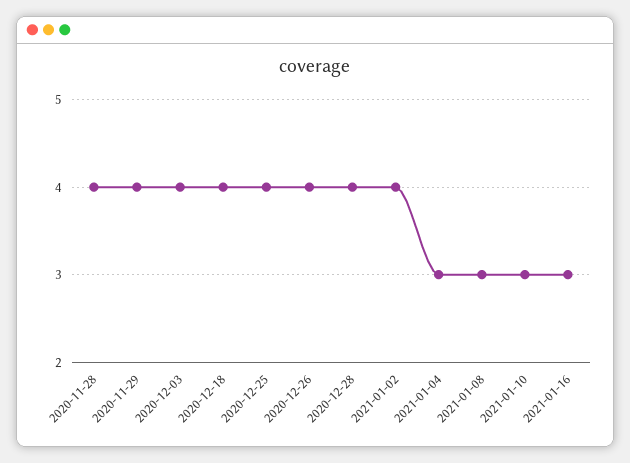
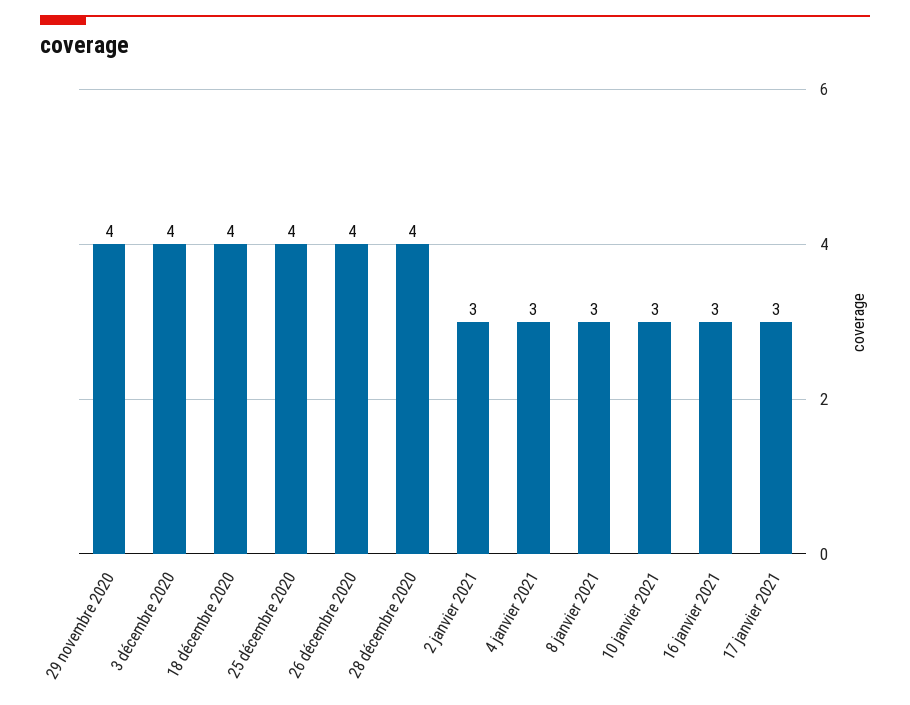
2020-11-28: 4 -> none
2021-01-02: 4 -> 3
17 janvier 2021: none -> 3

